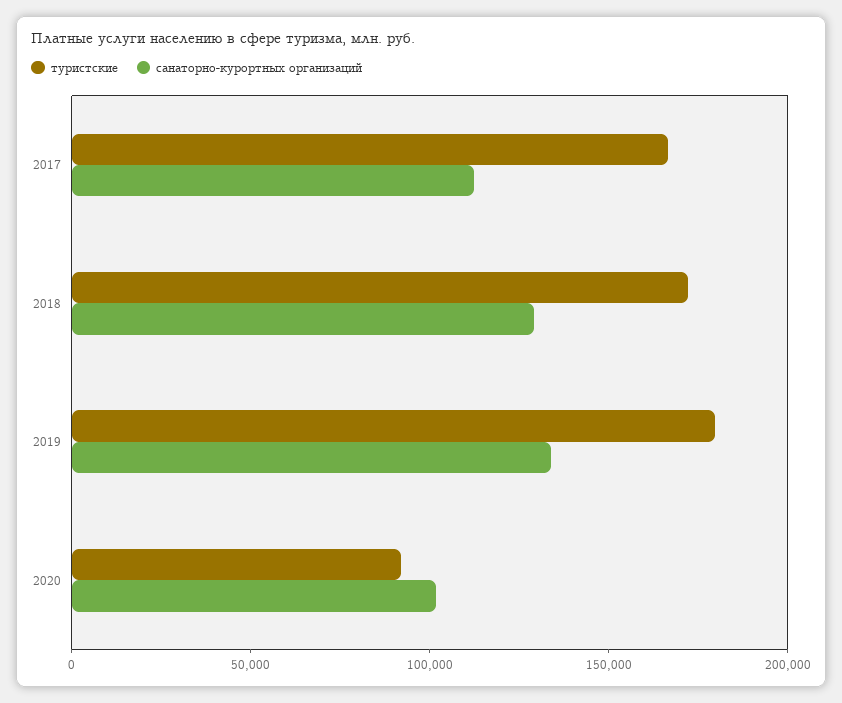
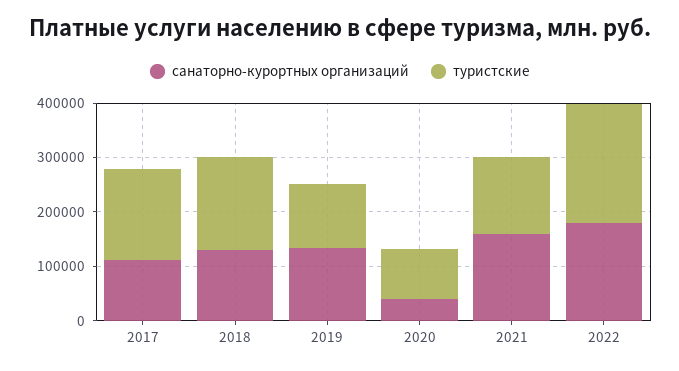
туристские, 2019: 180000 -> 120000
санаторно-курортных организаций, 2020: 100000 -> 40000
санаторно-курортных организаций, 2021: none -> 160000
туристские, 2021: none -> 140000
санаторно-курортных организаций, 2022: none -> 180000
туристские, 2022: none -> 220000

